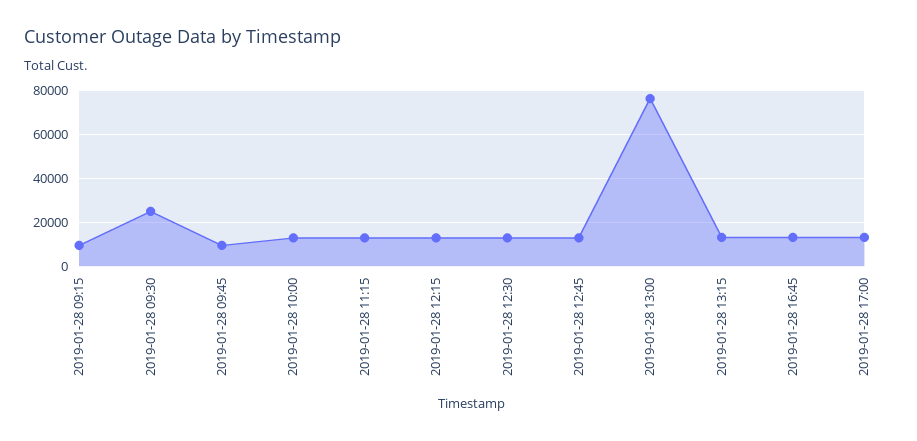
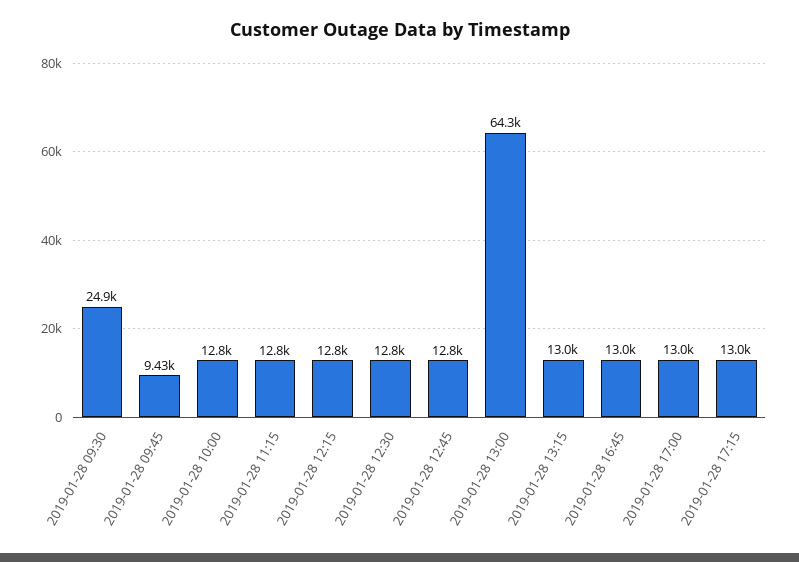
2019-01-28 09:15: 10000 -> none
2019-01-28 13:00: 75000 -> 64300
2019-01-28 17:15: none -> 13000

